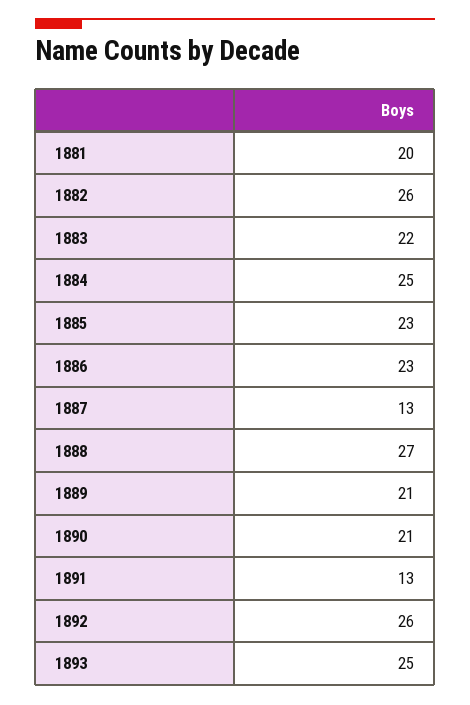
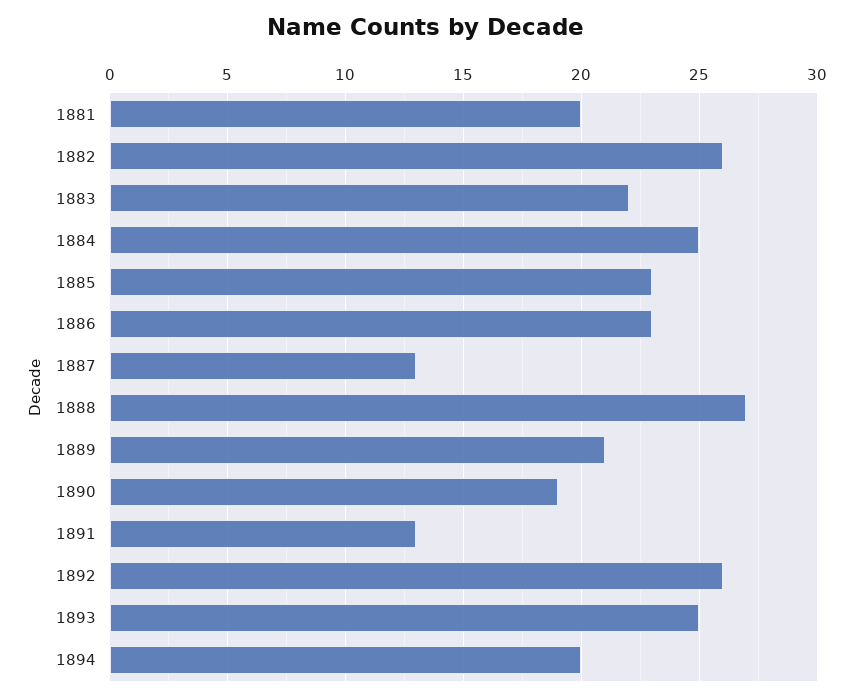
1890: 21 -> 19
1894: none -> 20

